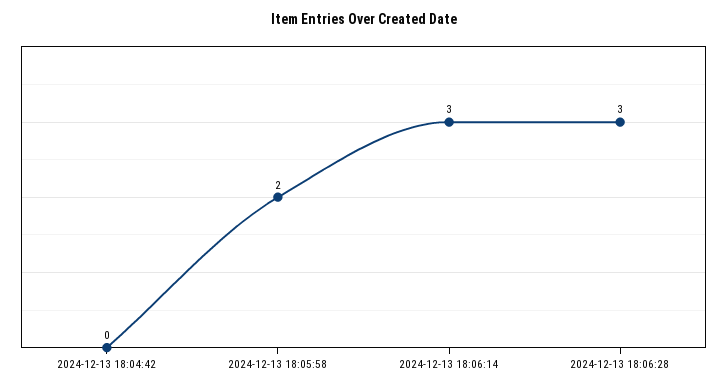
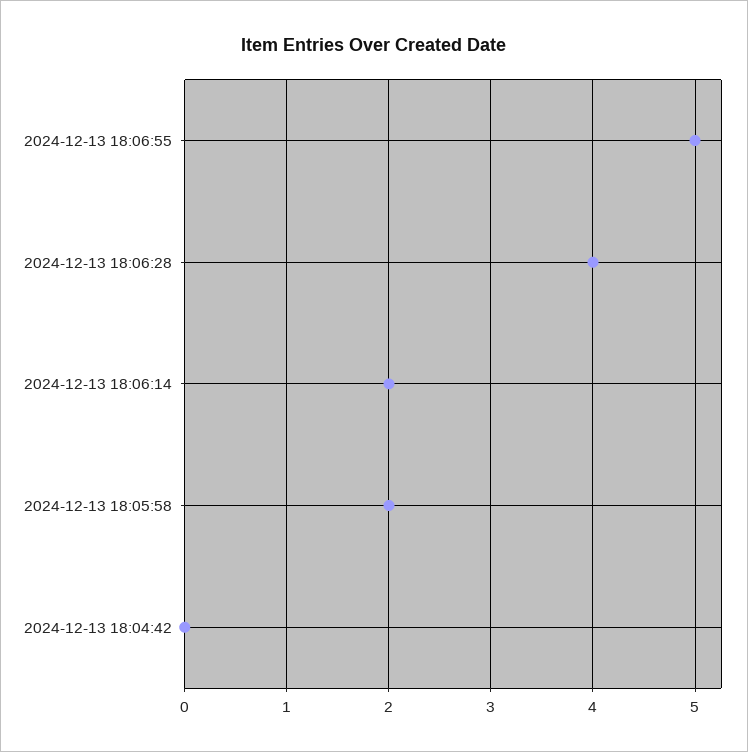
2024-12-13 18:06:14: 3 -> 2
2024-12-13 18:06:28: 3 -> 4
2024-12-13 18:06:55: none -> 5

